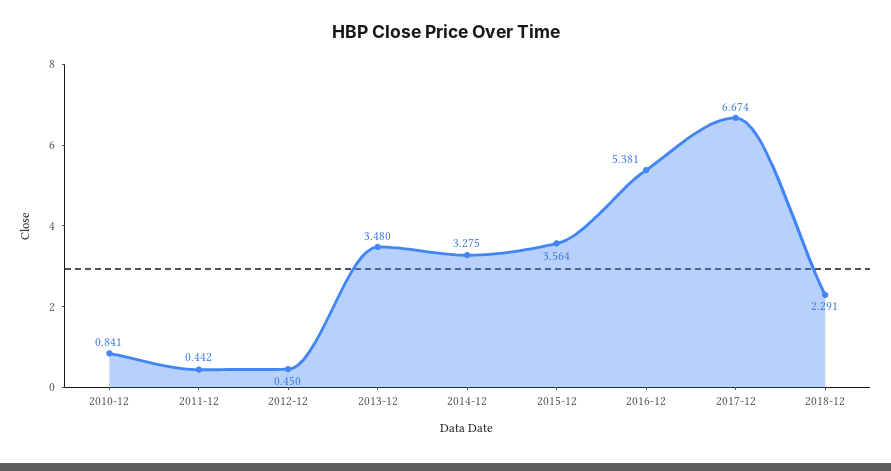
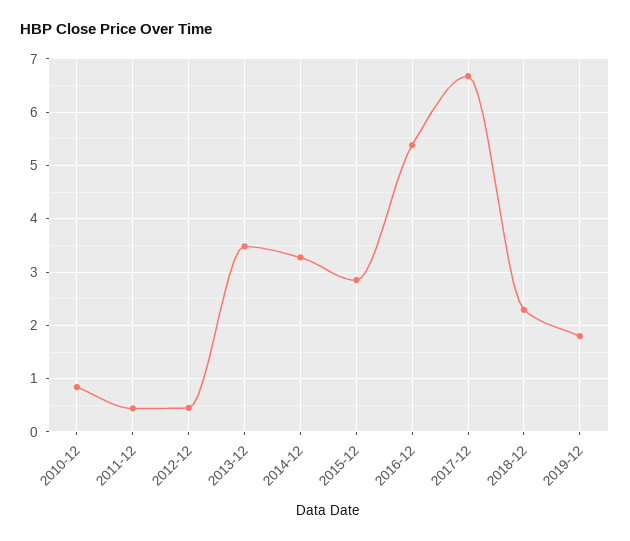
2015-12: 3.564 -> 2.8
2019-12: none -> 1.8

